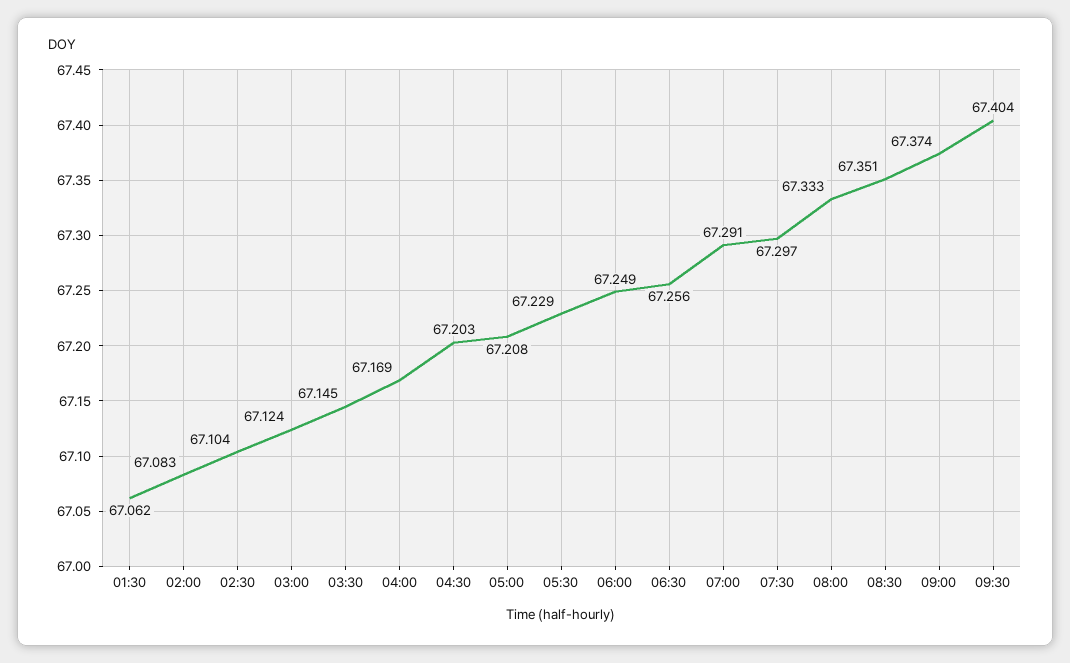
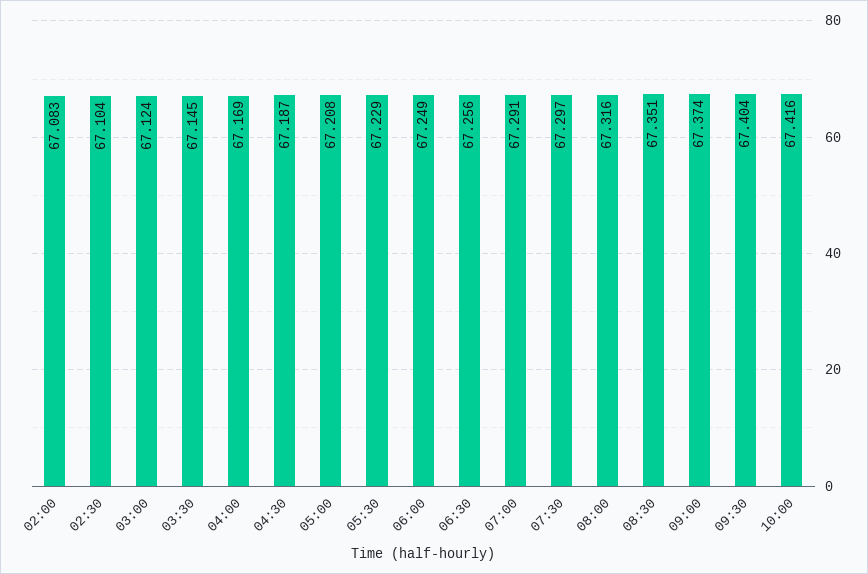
01:30: 67.062 -> none
04:30: 67.203 -> 67.187
08:00: 67.333 -> 67.316
10:00: none -> 67.416

